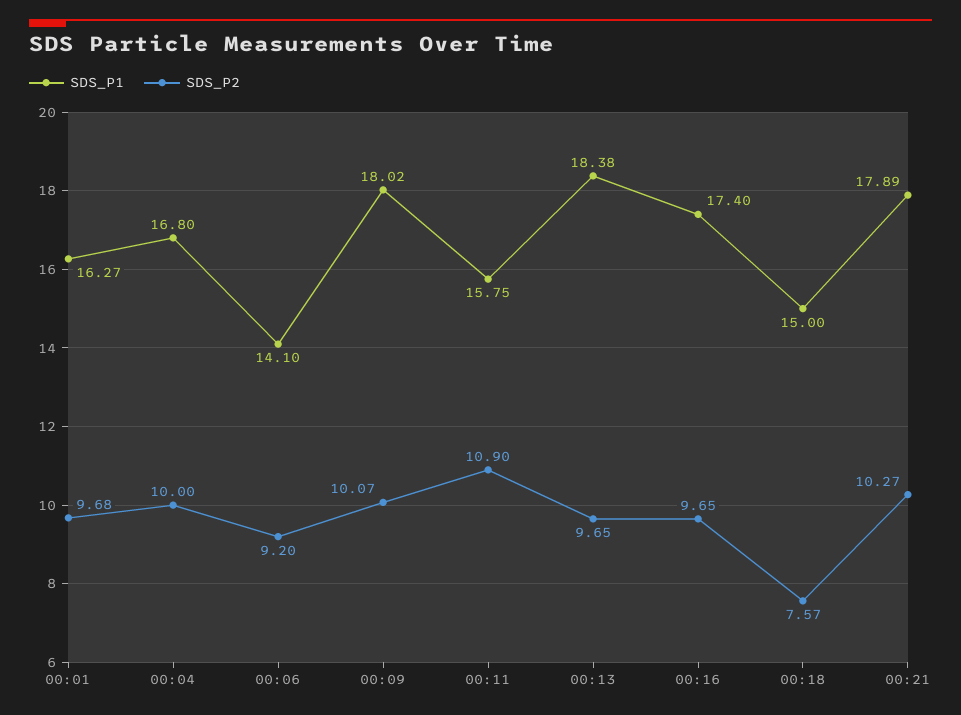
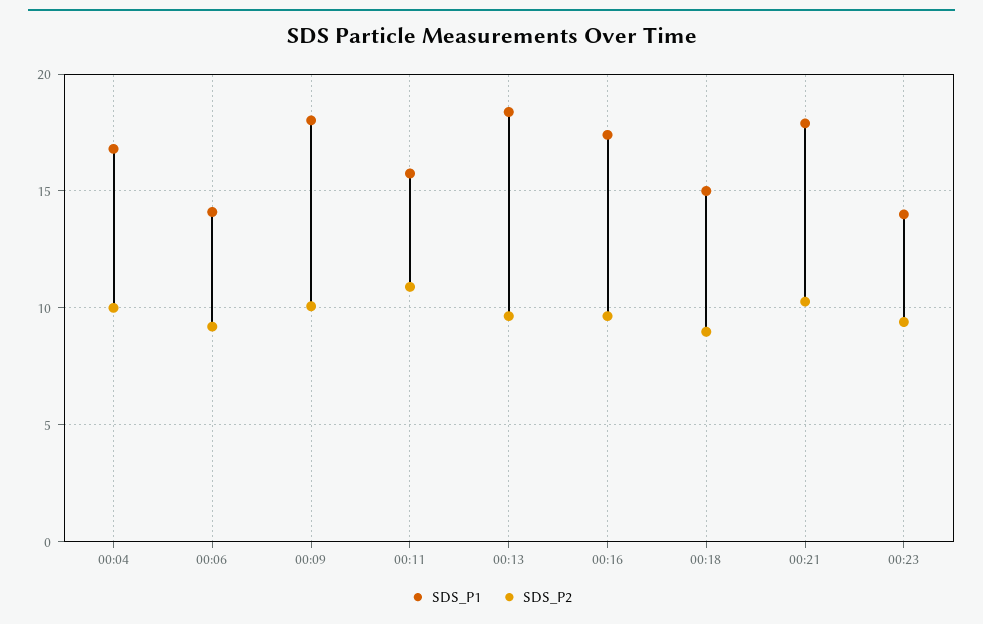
SDS_P1, 00:01: 16.27 -> none
SDS_P2, 00:01: 9.68 -> none
SDS_P2, 00:18: 7.57 -> 9
SDS_P1, 00:23: none -> 14
SDS_P2, 00:23: none -> 9.5

